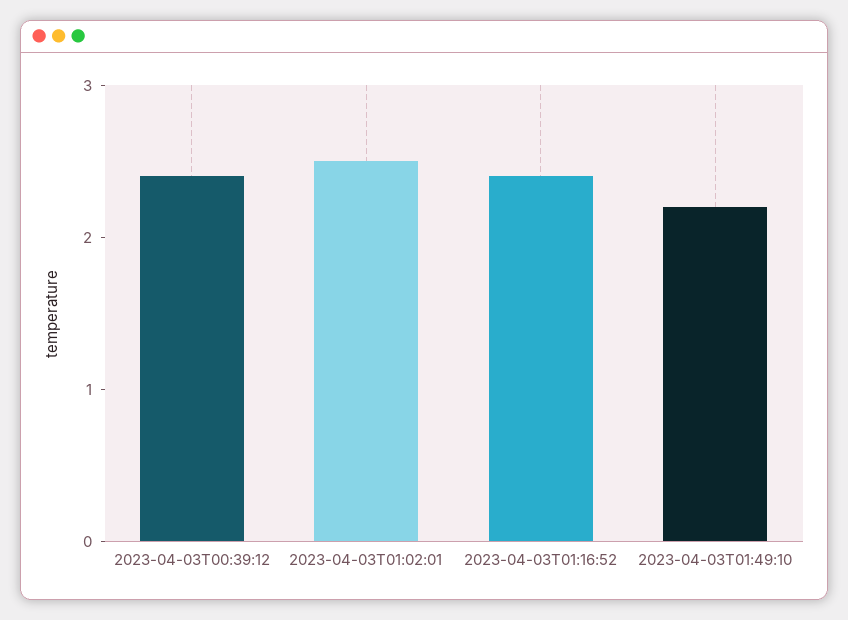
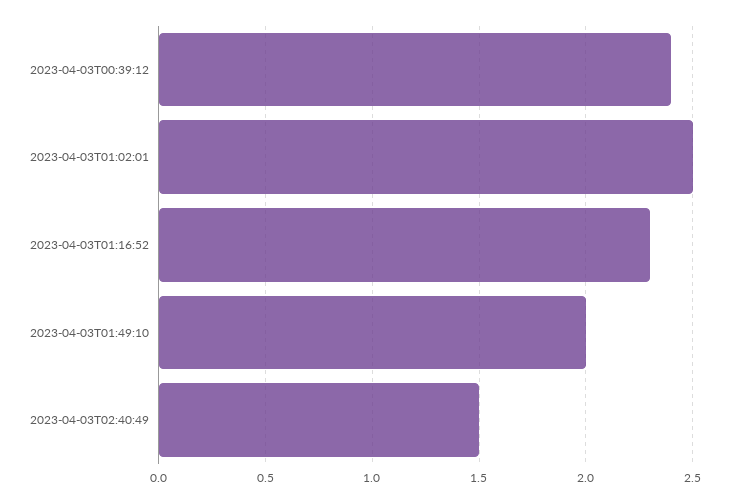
2023-04-03T01:16:52: 2.4 -> 2.3
2023-04-03T01:49:10: 2.2 -> 2
2023-04-03T02:40:49: none -> 1.5

